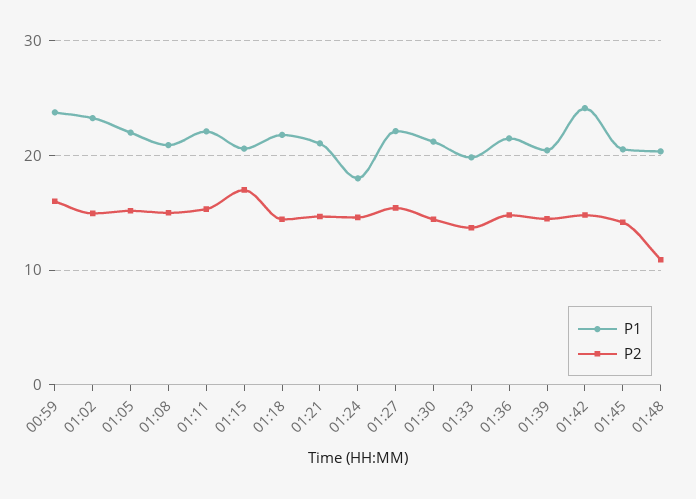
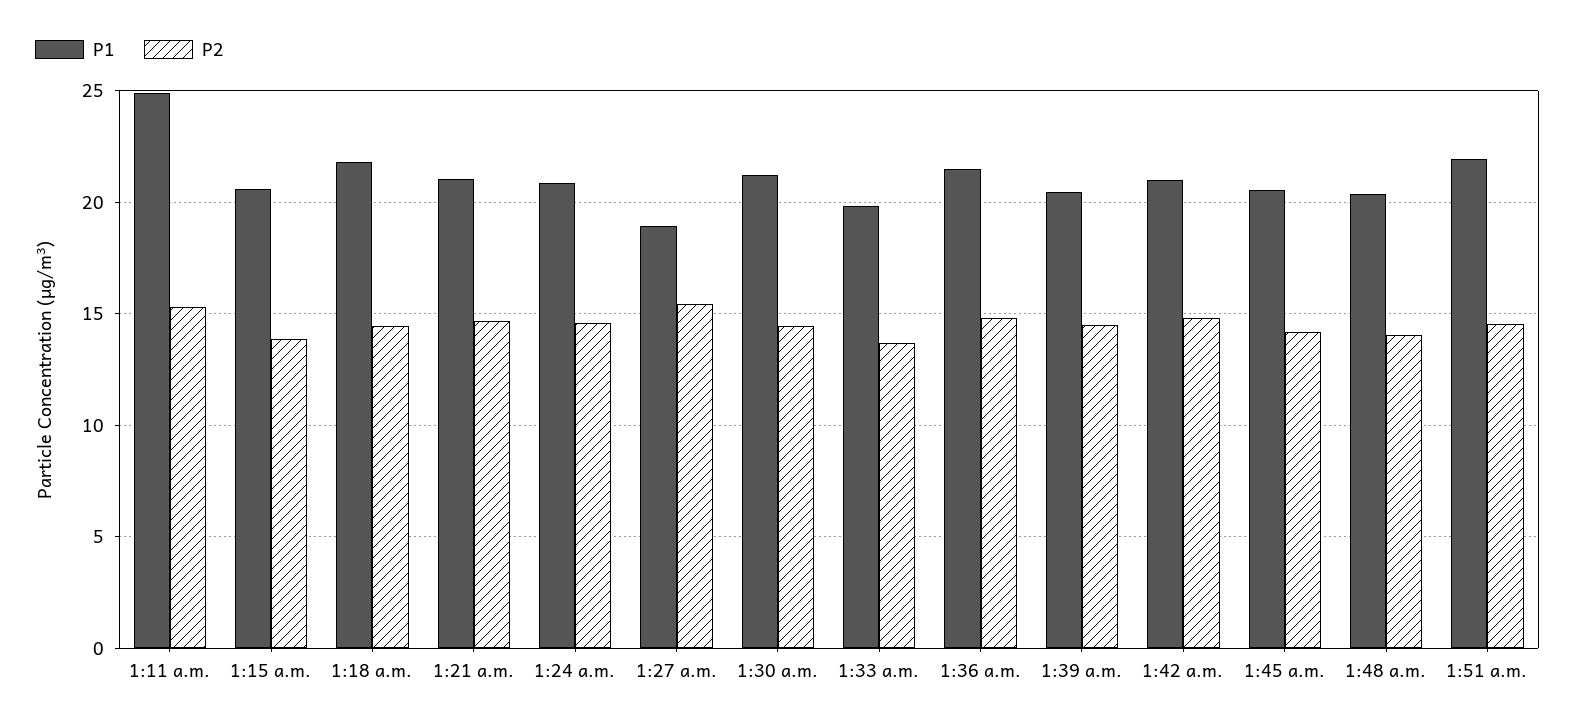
P1, 00:59: 24 -> none
P2, 00:59: 16 -> none
P1, 01:02: 23 -> none
P2, 01:02: 15 -> none
P1, 01:05: 22 -> none
P2, 01:05: 15 -> none
P1, 01:08: 21 -> none
P2, 01:08: 15 -> none
P1, 01:11: 22 -> 25
P2, 01:15: 17 -> 14
P1, 01:24: 18 -> 21
P1, 01:27: 22 -> 19
P1, 01:42: 24 -> 21
P2, 01:48: 11 -> 14
P1, 1:51 a.m.: none -> 22
P2, 1:51 a.m.: none -> 14.5

